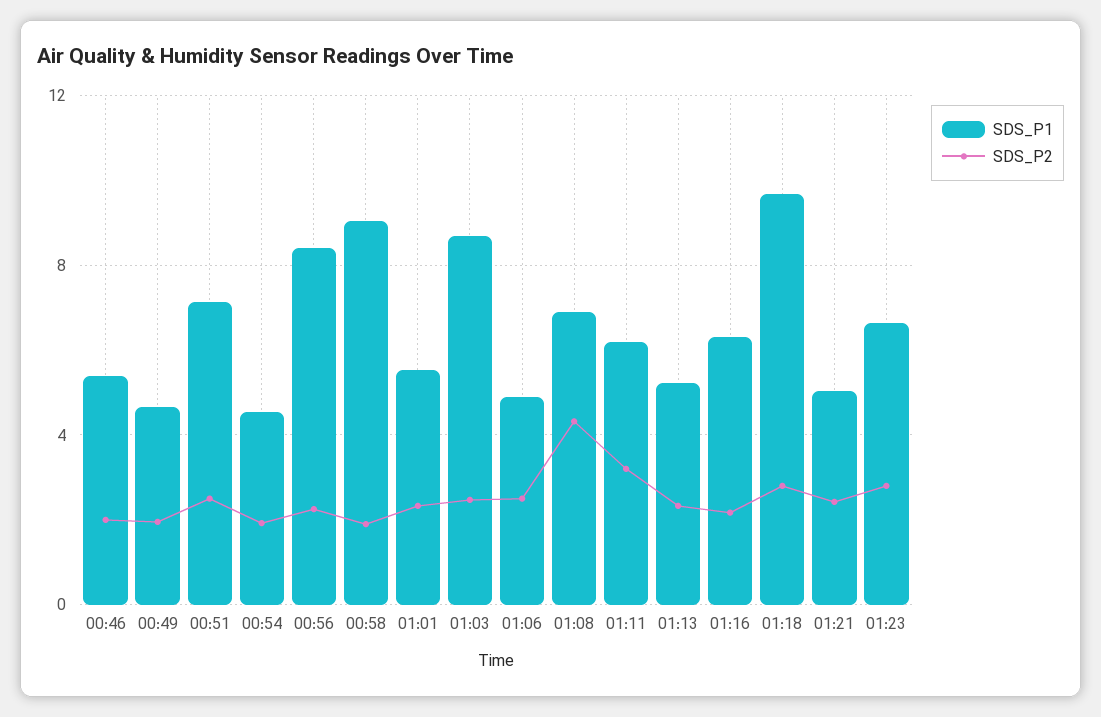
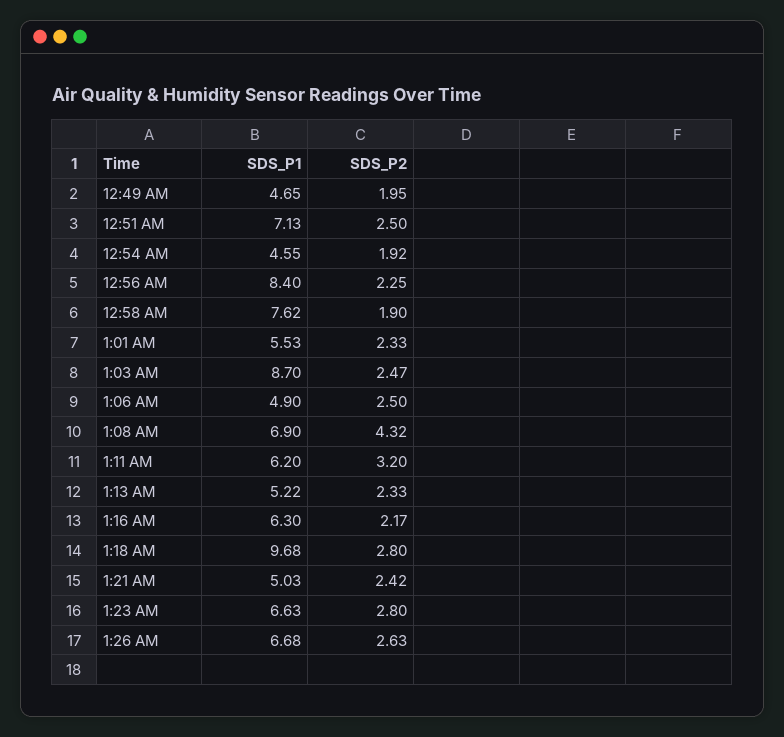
SDS_P1, 00:46: 5.5 -> none
SDS_P2, 00:46: 2 -> none
SDS_P1, 00:58: 9 -> 7.62
SDS_P1, 1:26 AM: none -> 6.68
SDS_P2, 1:26 AM: none -> 2.63

